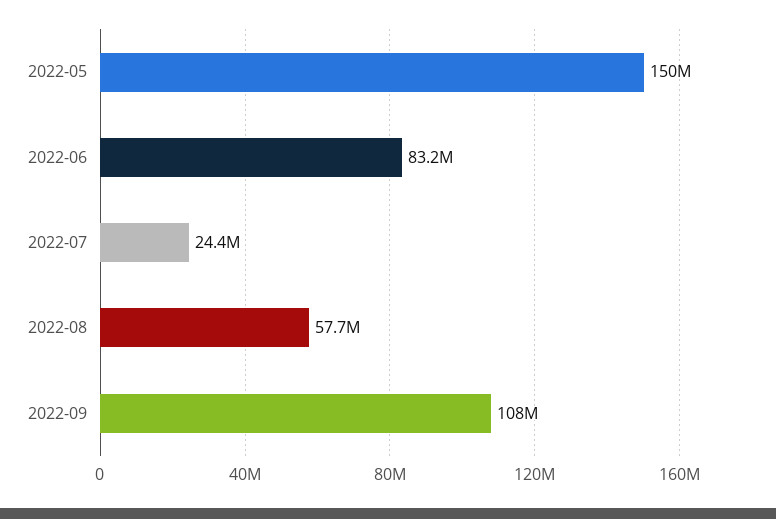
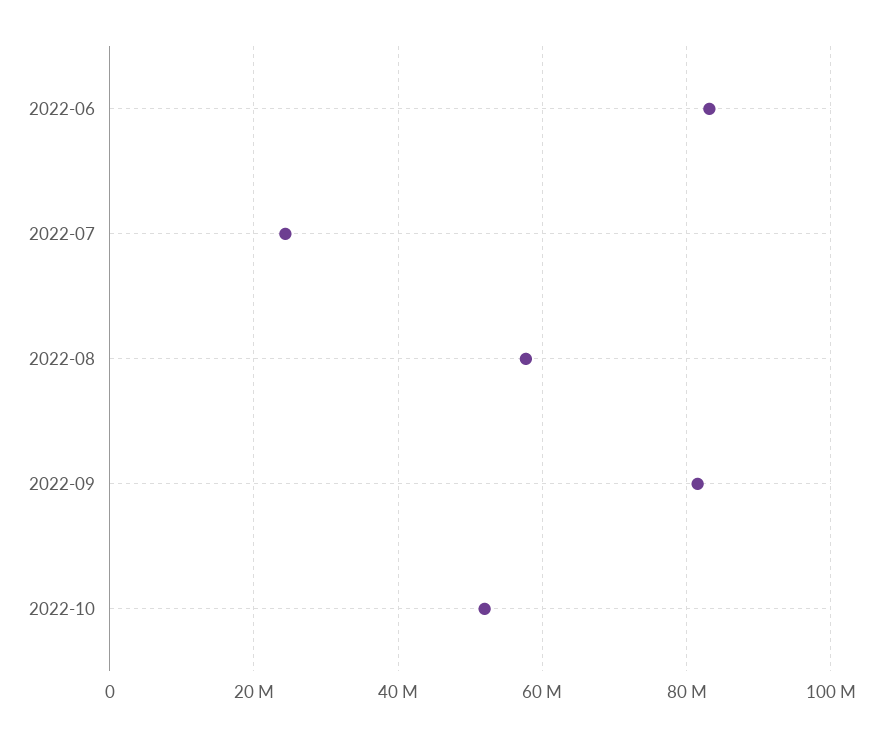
2022-05: 150000000 -> none
2022-09: 108000000 -> 82000000
2022-10: none -> 52000000

